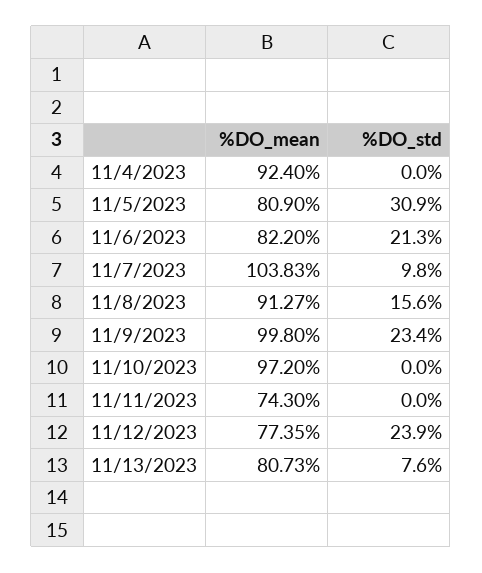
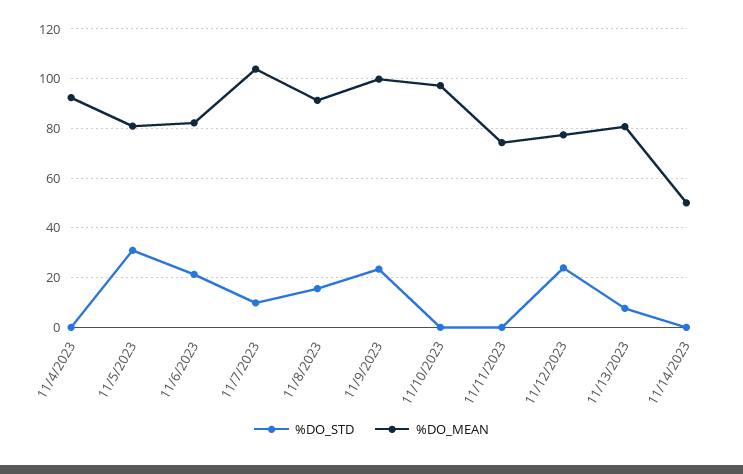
%DO_std, 11/14/2023: none -> 0
%DO_mean, 11/14/2023: none -> 50

